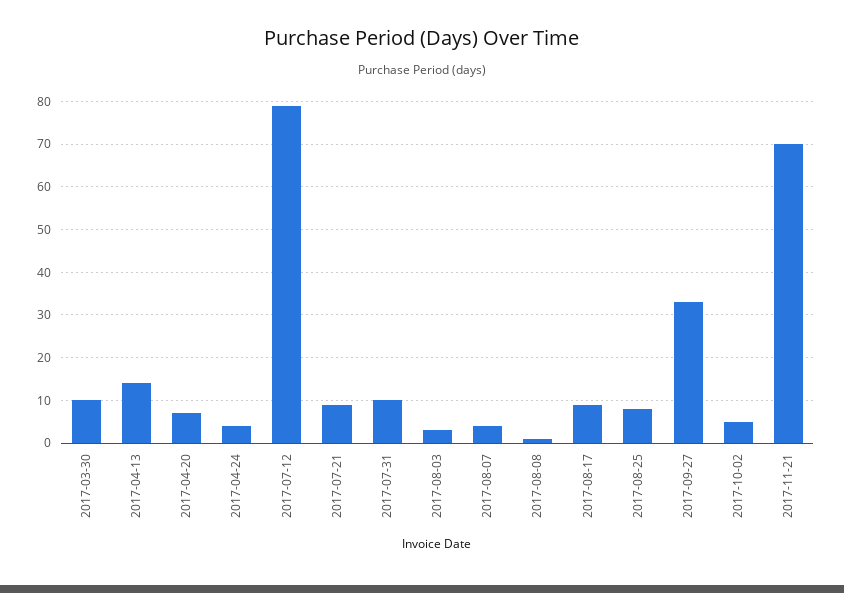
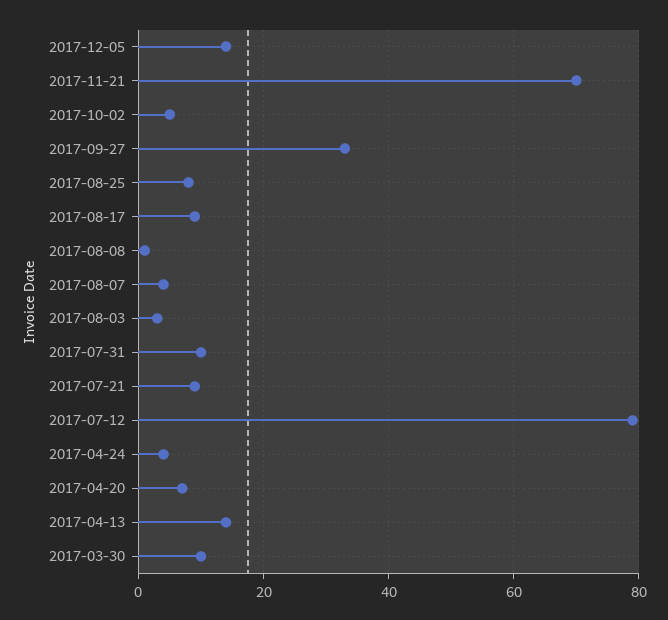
2017-12-05: none -> 15

